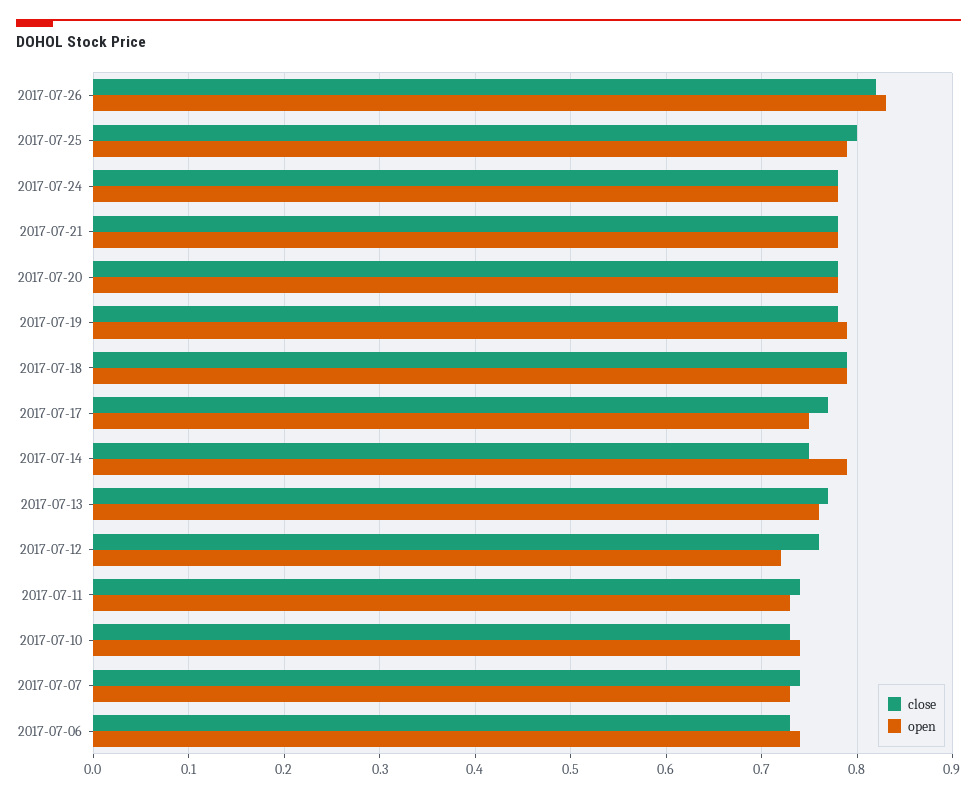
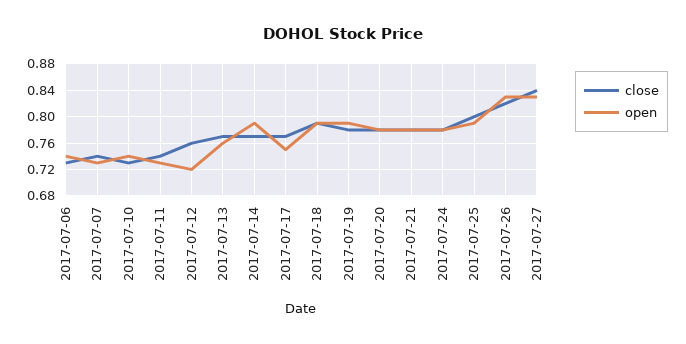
close, 2017-07-14: 0.75 -> 0.77
close, 2017-07-27: none -> 0.84
open, 2017-07-27: none -> 0.83

